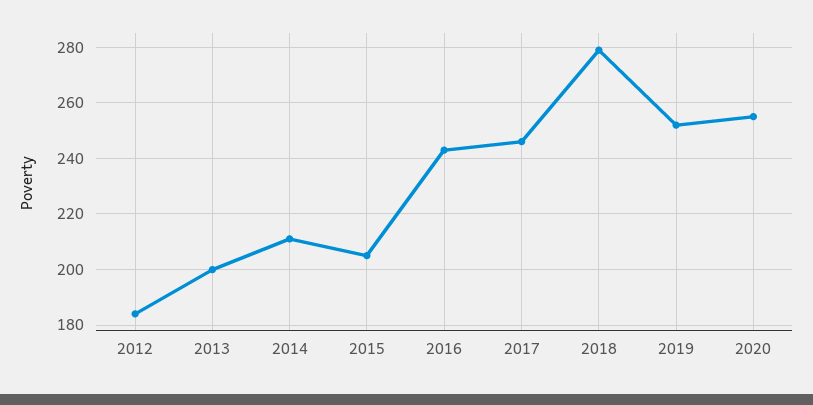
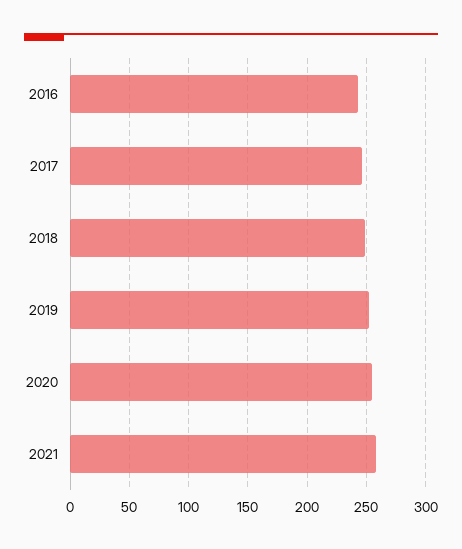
2012: 185 -> none
2013: 200 -> none
2014: 210 -> none
2015: 205 -> none
2018: 280 -> 250
2021: none -> 260

